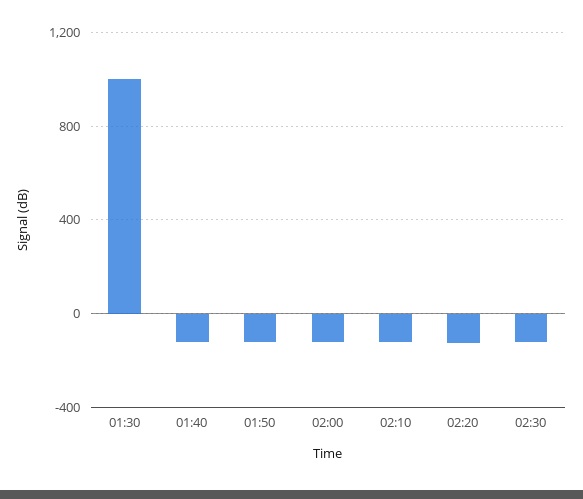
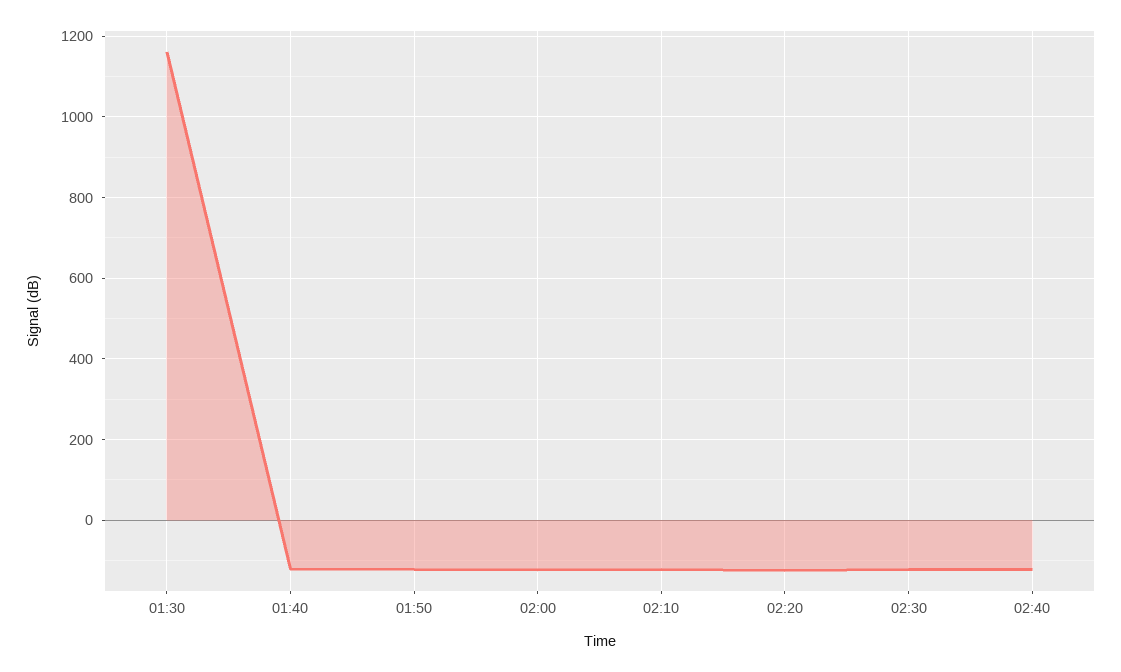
01:30: 1000 -> 1160
02:40: none -> -120

